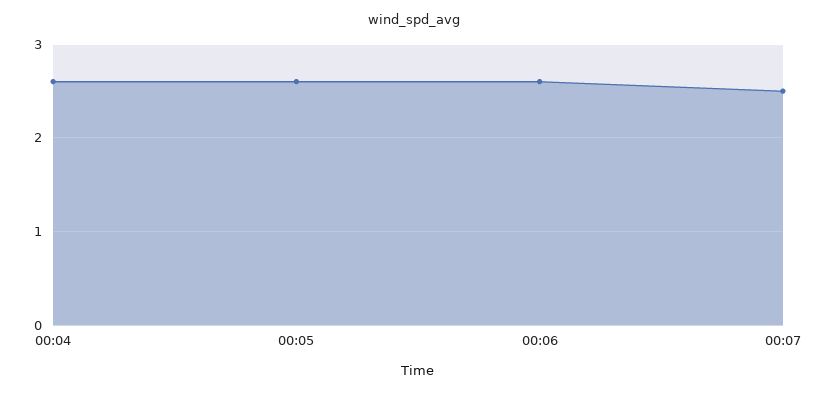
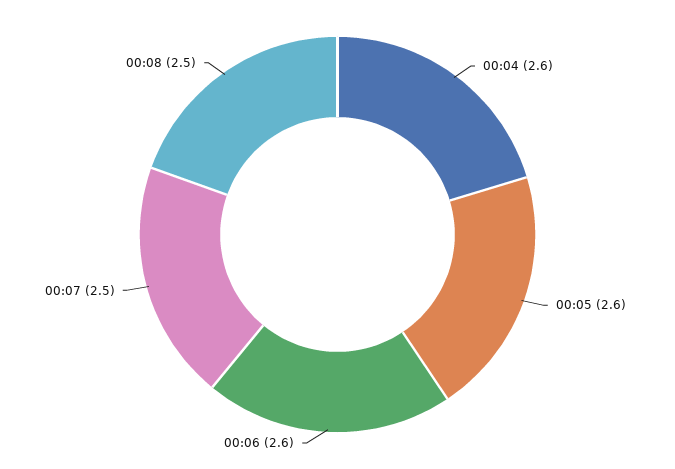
00:08: none -> 2.5

